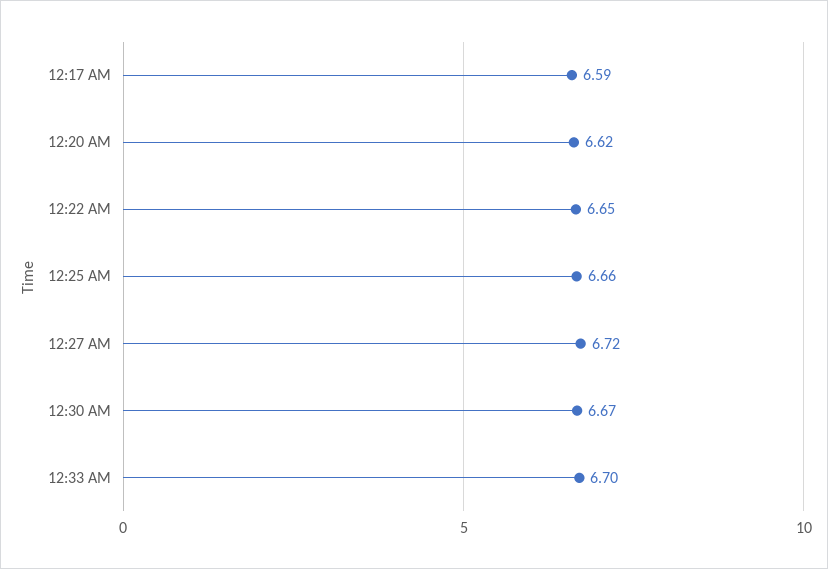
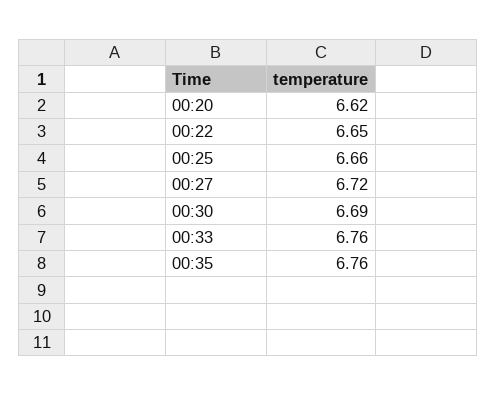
12:17 AM: 6.59 -> none
12:30 AM: 6.67 -> 6.69
12:33 AM: 6.7 -> 6.76
00:35: none -> 6.76

